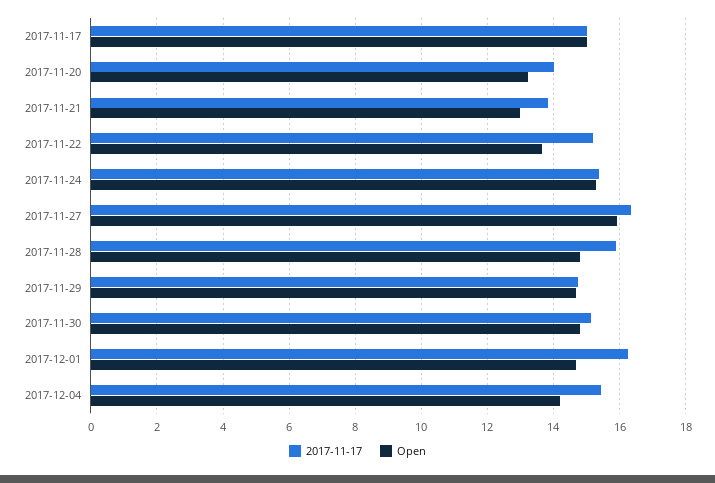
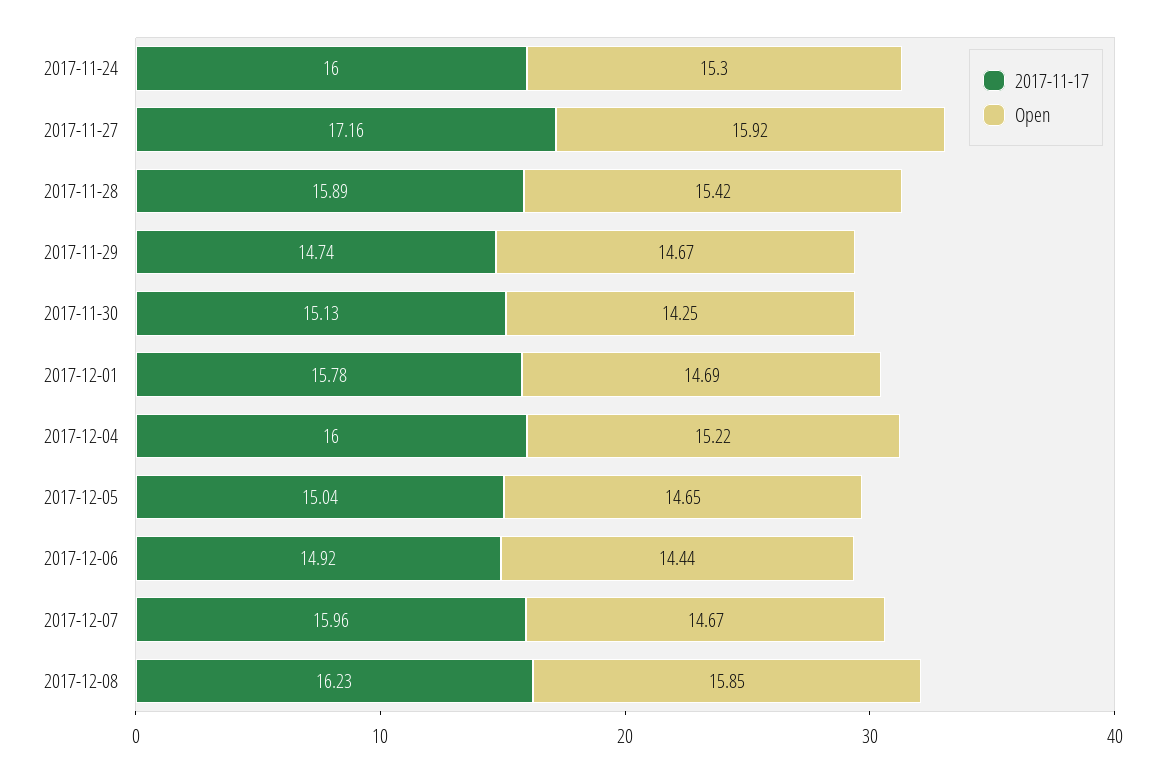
2017-11-17, 2017-11-17: 15 -> none
Open, 2017-11-17: 15 -> none
2017-11-17, 2017-11-20: 14 -> none
Open, 2017-11-20: 13.2 -> none
2017-11-17, 2017-11-21: 13.8 -> none
Open, 2017-11-21: 13 -> none
2017-11-17, 2017-11-22: 15.2 -> none
Open, 2017-11-22: 13.6 -> none
2017-11-17, 2017-11-24: 15.4 -> 16
2017-11-17, 2017-11-27: 16.4 -> 17.16
Open, 2017-11-28: 14.8 -> 15.42
Open, 2017-11-30: 14.8 -> 14.25
2017-11-17, 2017-12-01: 16.2 -> 15.78
2017-11-17, 2017-12-04: 15.4 -> 16
Open, 2017-12-04: 14.2 -> 15.22
2017-11-17, 2017-12-05: none -> 15.04
Open, 2017-12-05: none -> 14.65
2017-11-17, 2017-12-06: none -> 14.92
Open, 2017-12-06: none -> 14.44
2017-11-17, 2017-12-07: none -> 15.96
Open, 2017-12-07: none -> 14.67
2017-11-17, 2017-12-08: none -> 16.23
Open, 2017-12-08: none -> 15.85

